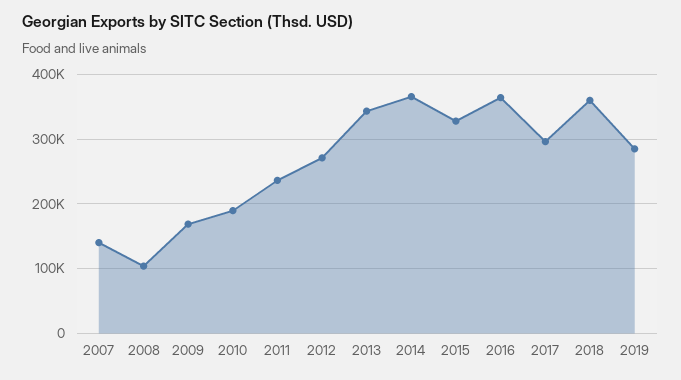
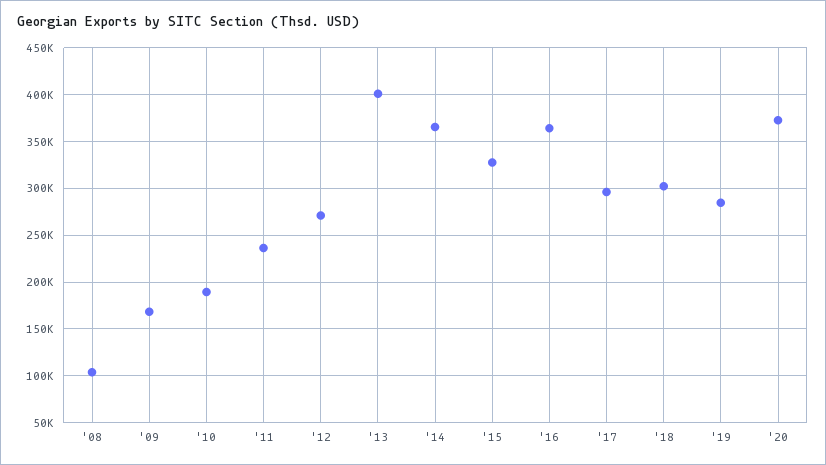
2007: 140000 -> none
2013: 340000 -> 400000
2018: 360000 -> 300000
'20: none -> 370000

